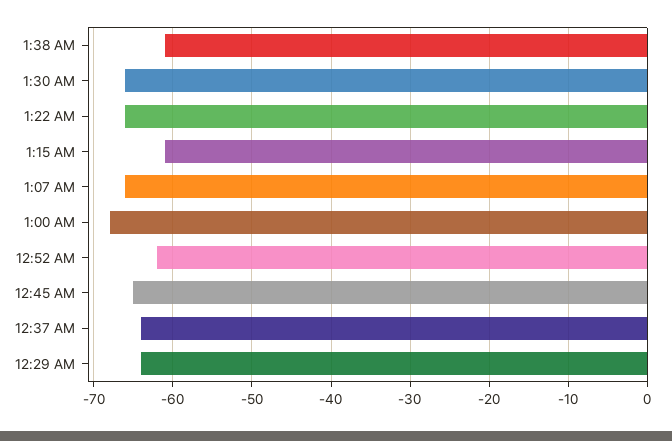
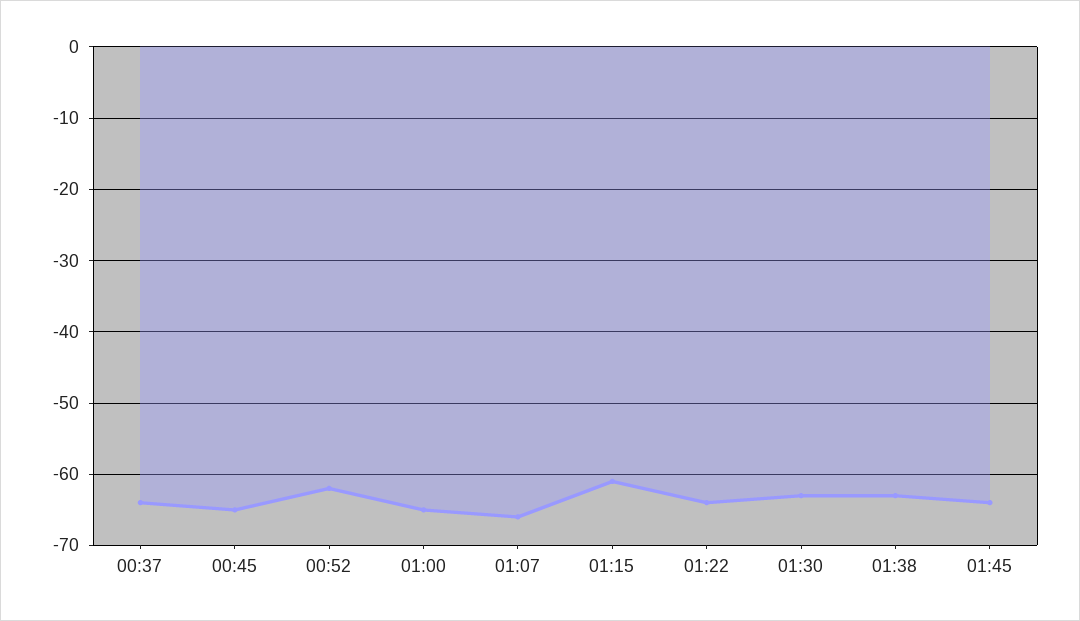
1:38 AM: -61 -> -63
1:30 AM: -66 -> -63
1:22 AM: -66 -> -64
1:00 AM: -68 -> -65
12:29 AM: -64 -> none
01:45: none -> -64

